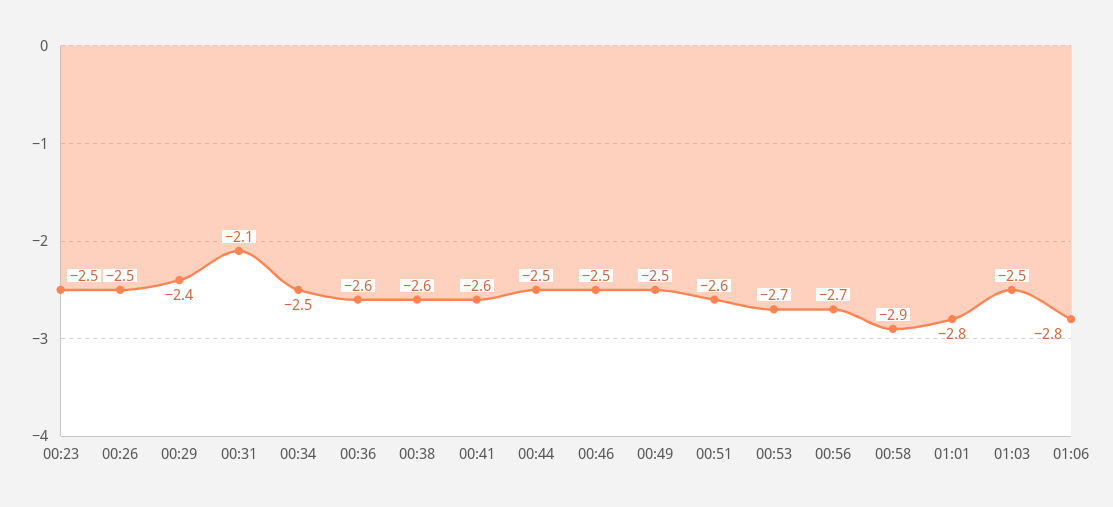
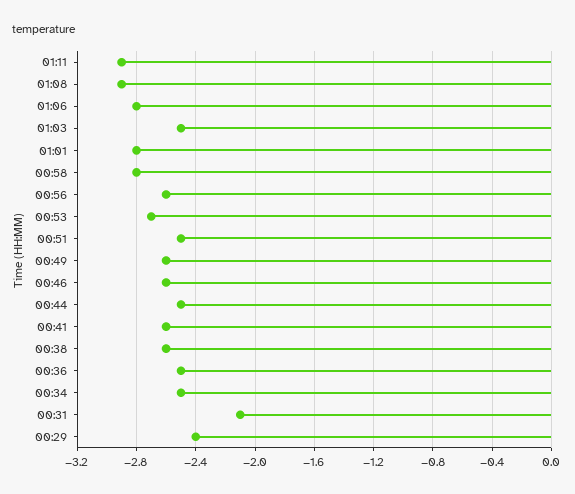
00:23: -2.5 -> none
00:26: -2.5 -> none
00:36: -2.6 -> -2.5
00:46: -2.5 -> -2.6
00:49: -2.5 -> -2.6
00:51: -2.6 -> -2.5
00:56: -2.7 -> -2.6
00:58: -2.9 -> -2.8
01:11: none -> -2.9
01:08: none -> -2.9

